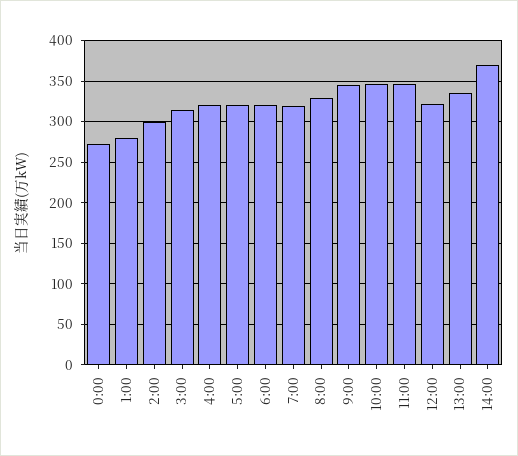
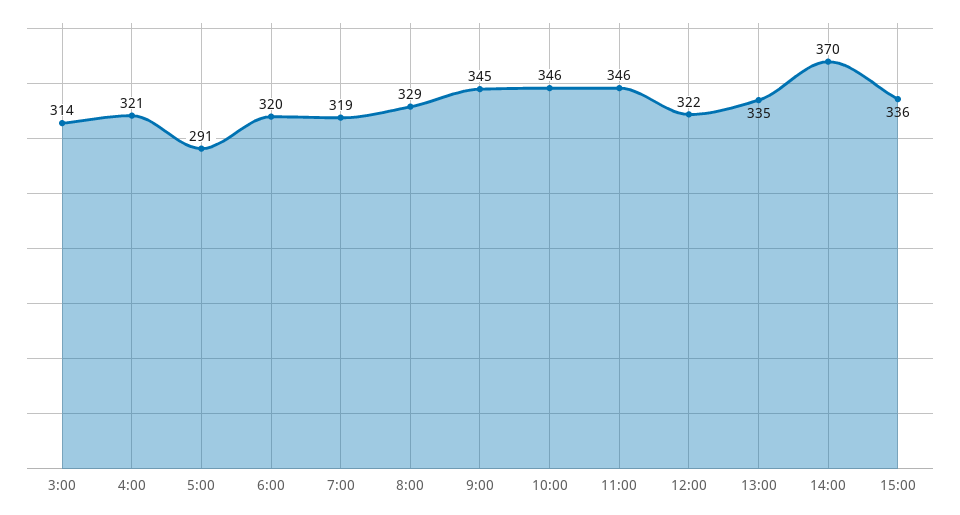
0:00: 270 -> none
1:00: 280 -> none
2:00: 300 -> none
5:00: 320 -> 291
15:00: none -> 336

